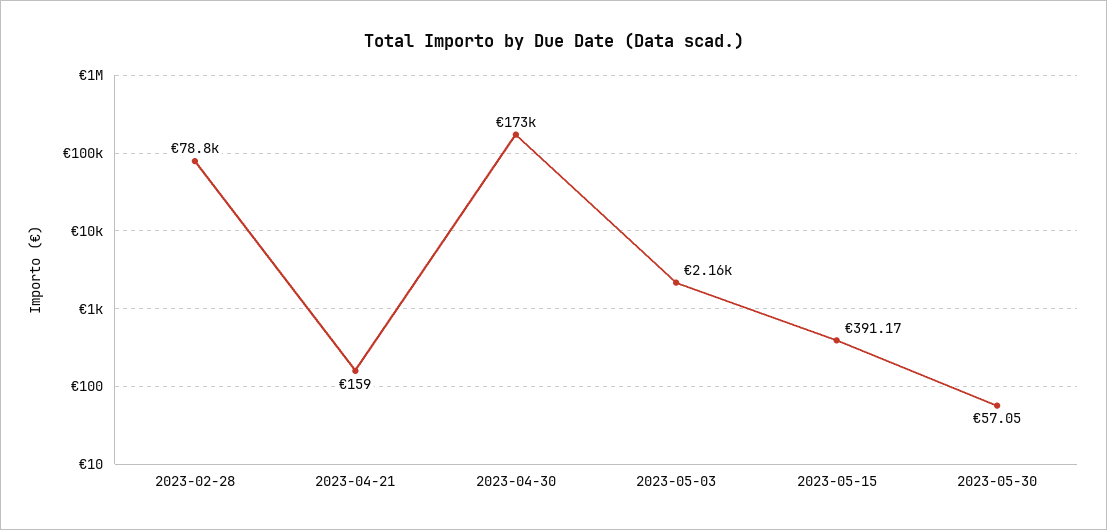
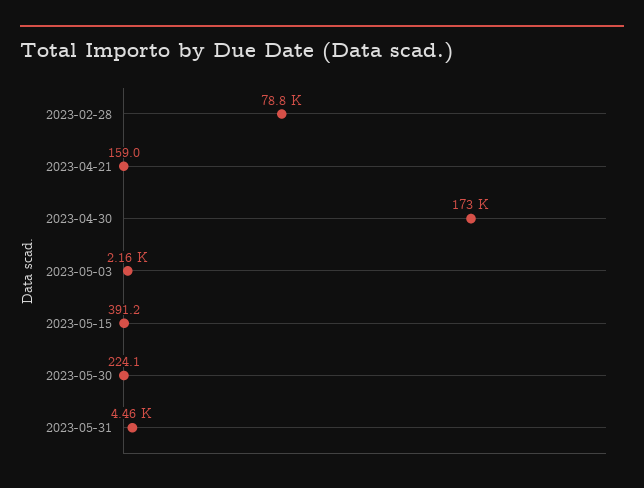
2023-05-30: 57.05 -> 224.1
2023-05-31: none -> 4460

